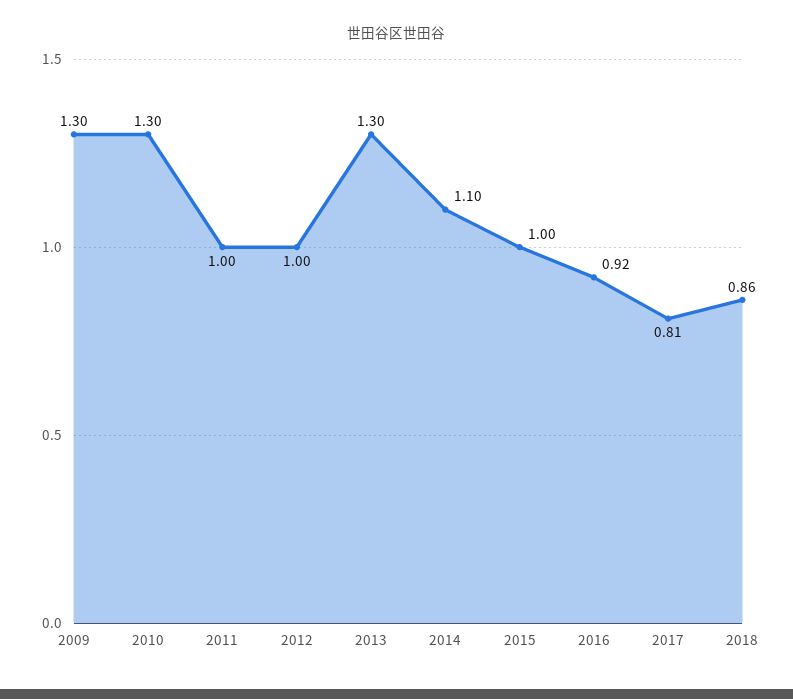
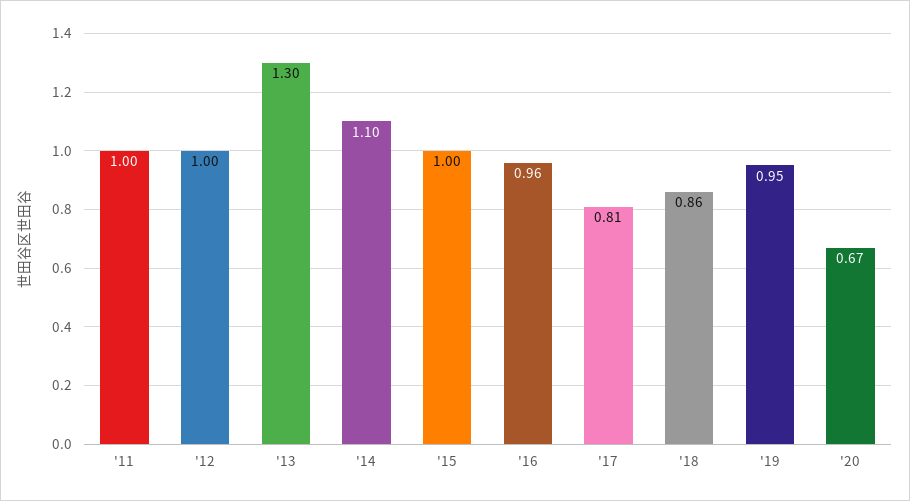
2009: 1.3 -> none
2010: 1.3 -> none
2016: 0.92 -> 0.96
'19: none -> 0.95
'20: none -> 0.67

